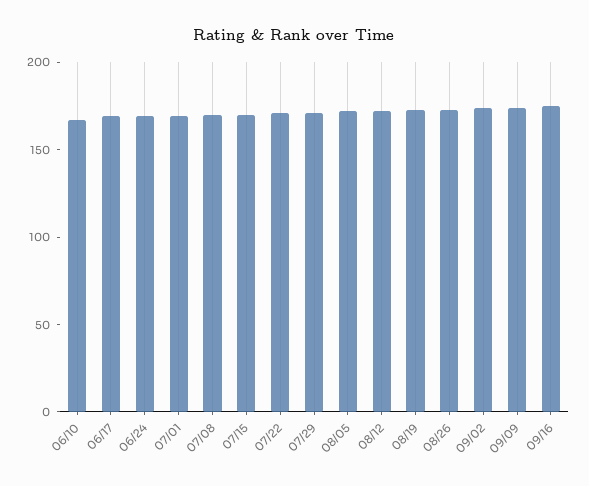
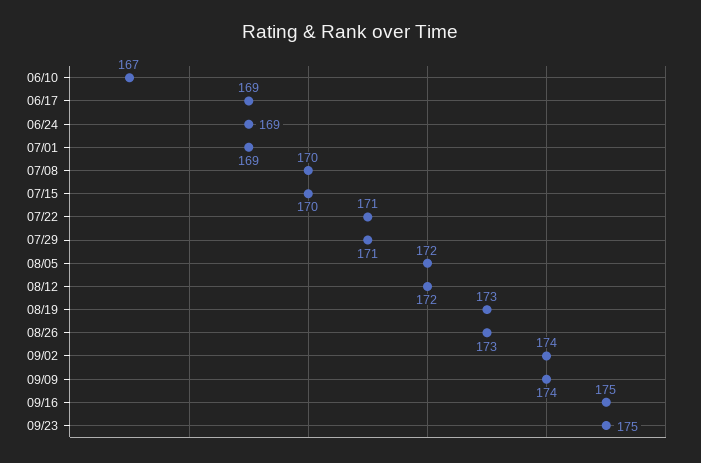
09/23: none -> 175

